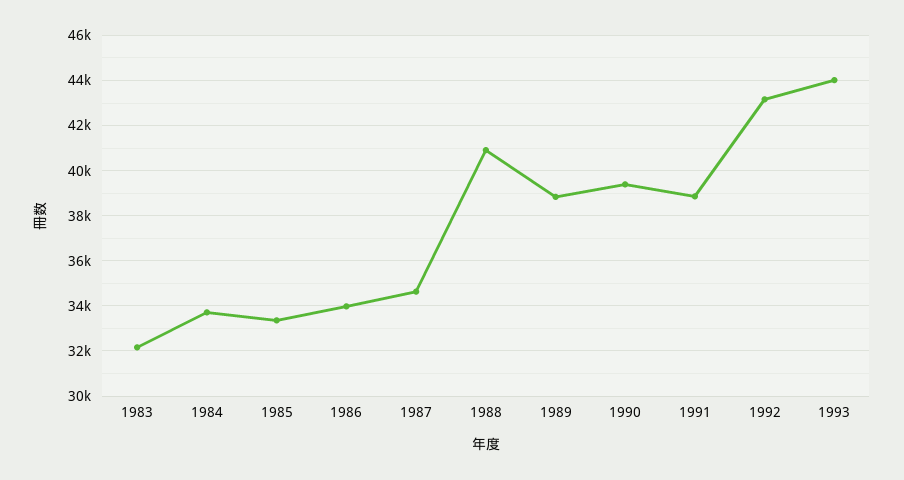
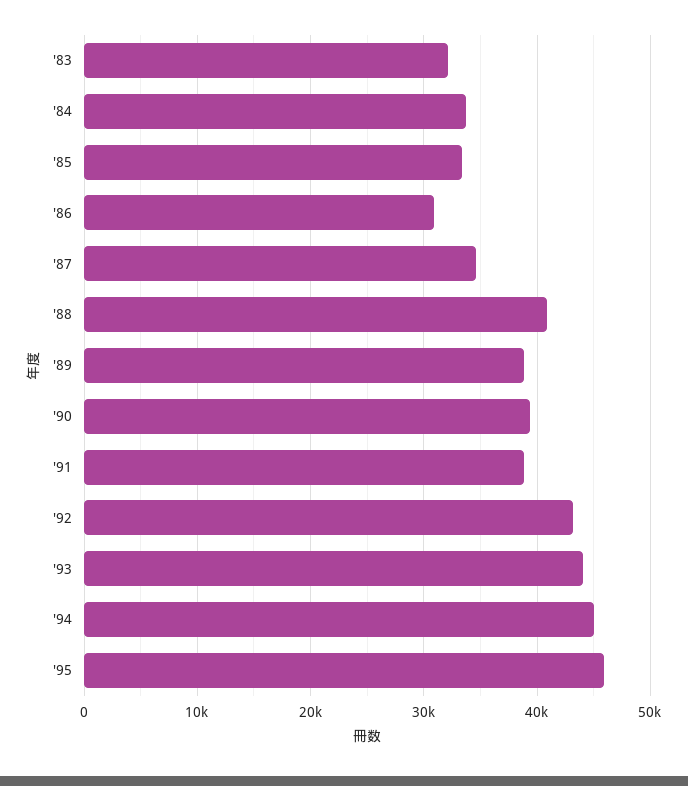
1986: 34000 -> 31000
'94: none -> 45000
'95: none -> 46000

